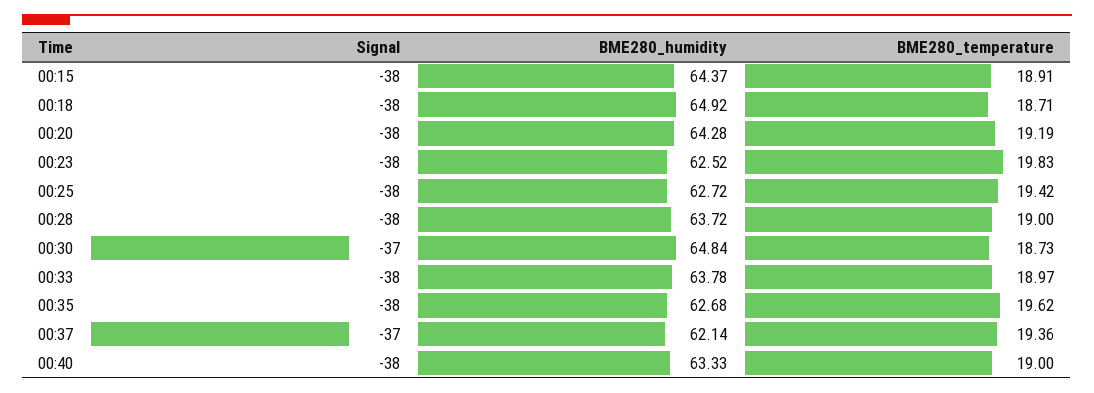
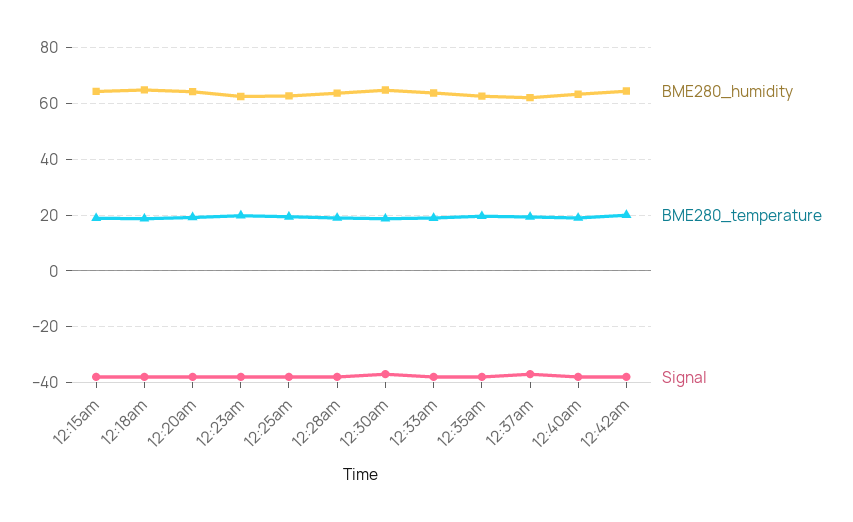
BME280_humidity, 12:42am: none -> 65
BME280_temperature, 12:42am: none -> 20
Signal, 12:42am: none -> -37.5

